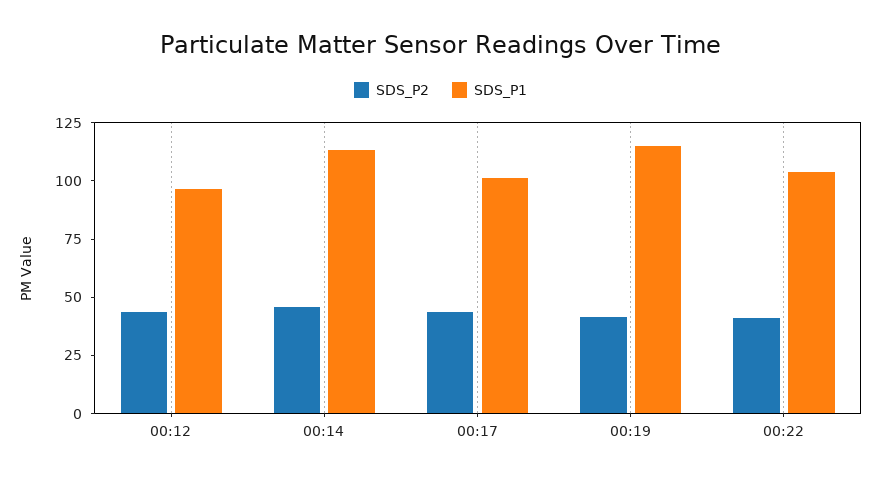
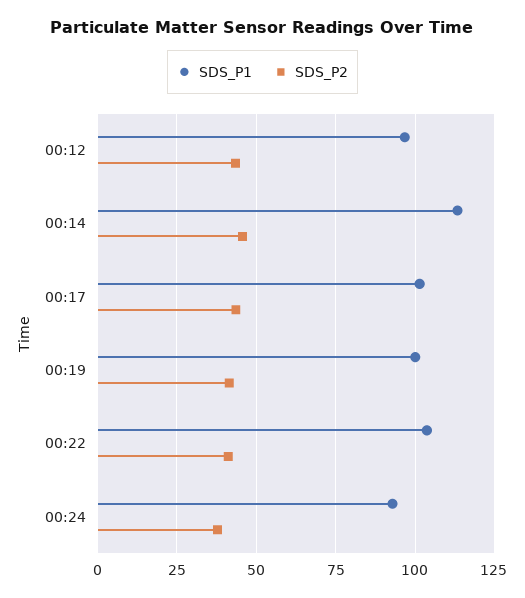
SDS_P1, 00:19: 115 -> 100
SDS_P1, 00:24: none -> 92.5
SDS_P2, 00:24: none -> 37.5

